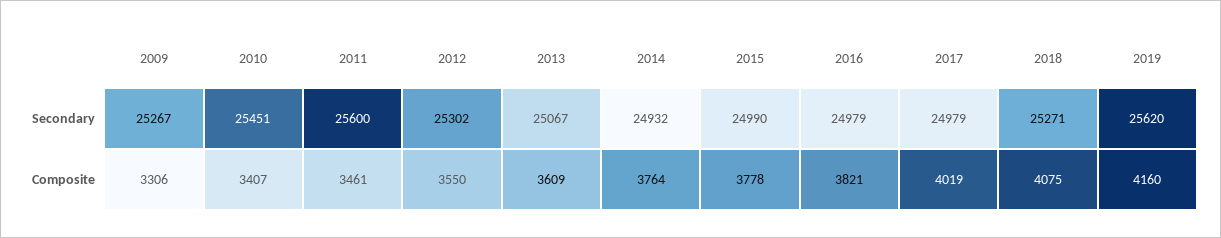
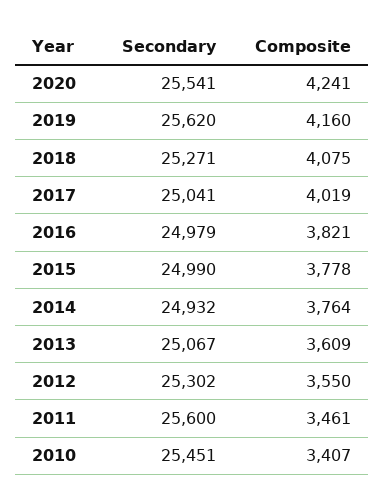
2009, Secondary: 25267 -> none
2017, Secondary: 24979 -> 25041
2009, Composite: 3306 -> none
2020, Secondary: none -> 25541
2020, Composite: none -> 4241

